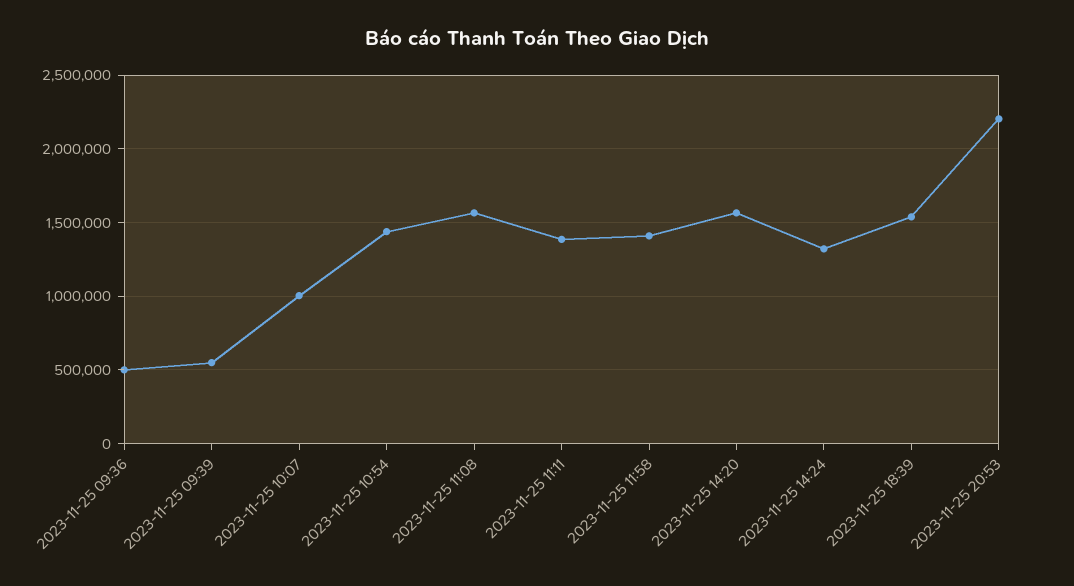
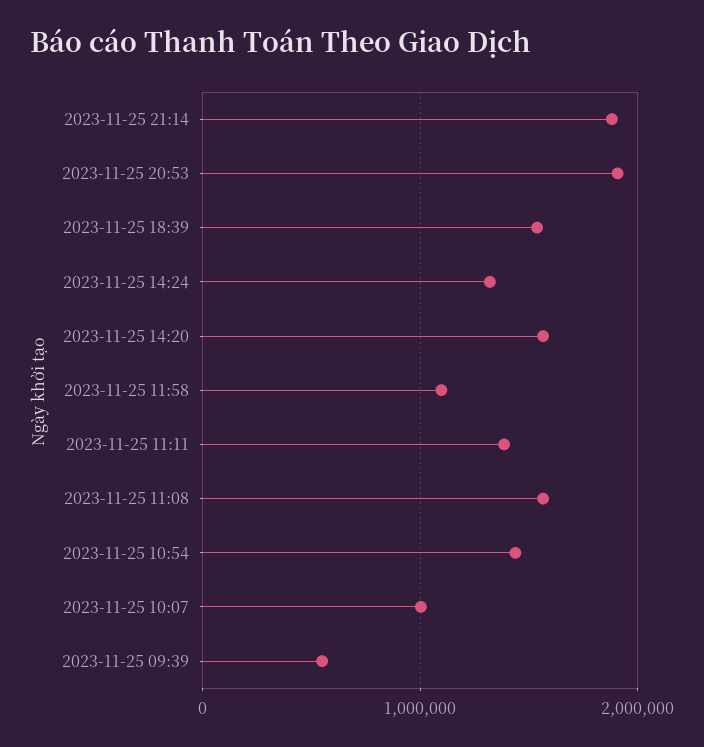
2023-11-25 09:36: 500000 -> none
2023-11-25 11:58: 1400000 -> 1100000
2023-11-25 20:53: 2200000 -> 1900000
2023-11-25 21:14: none -> 1900000

